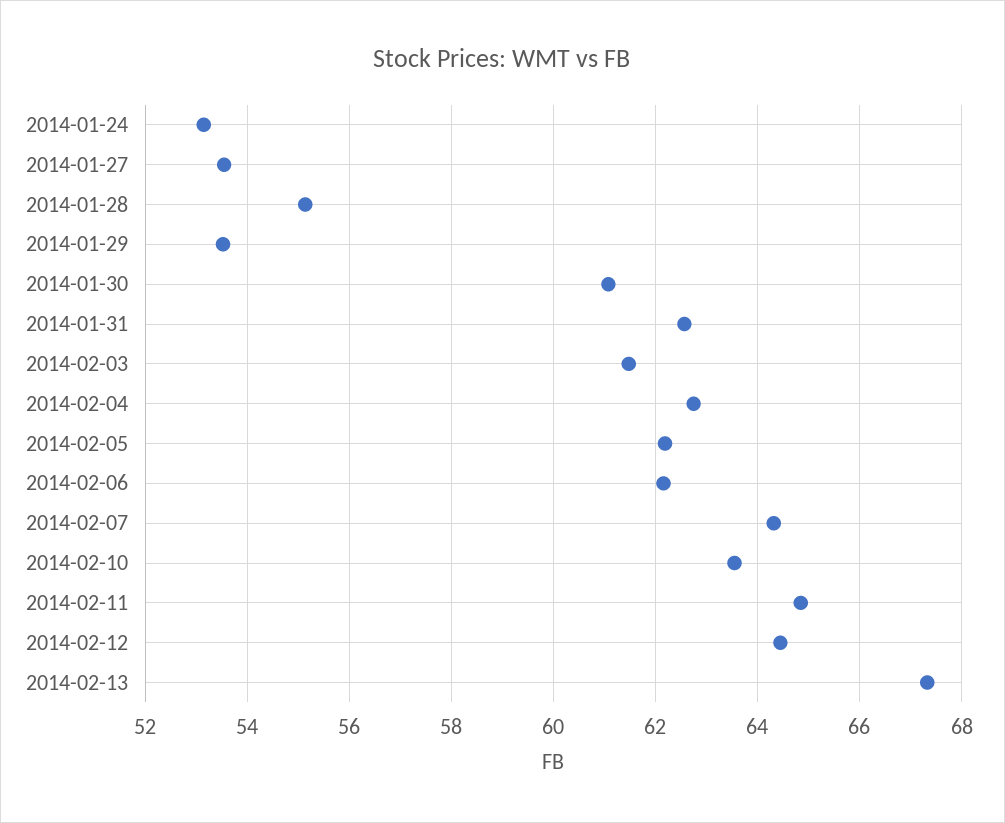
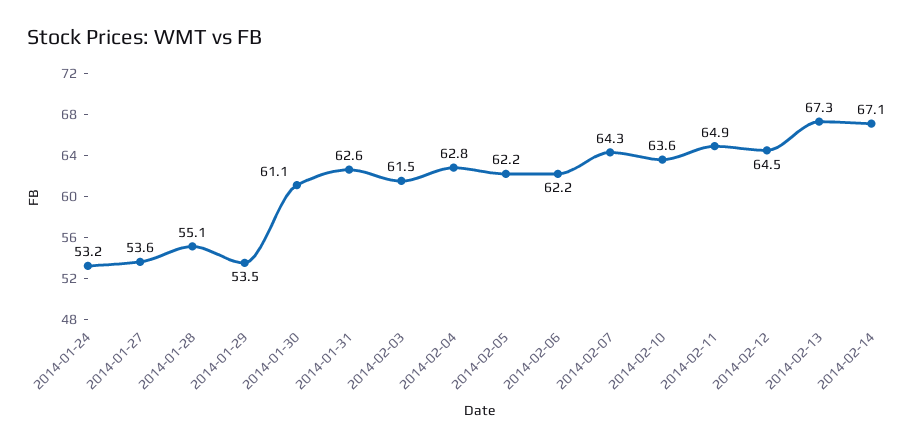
2014-02-14: none -> 67.1

